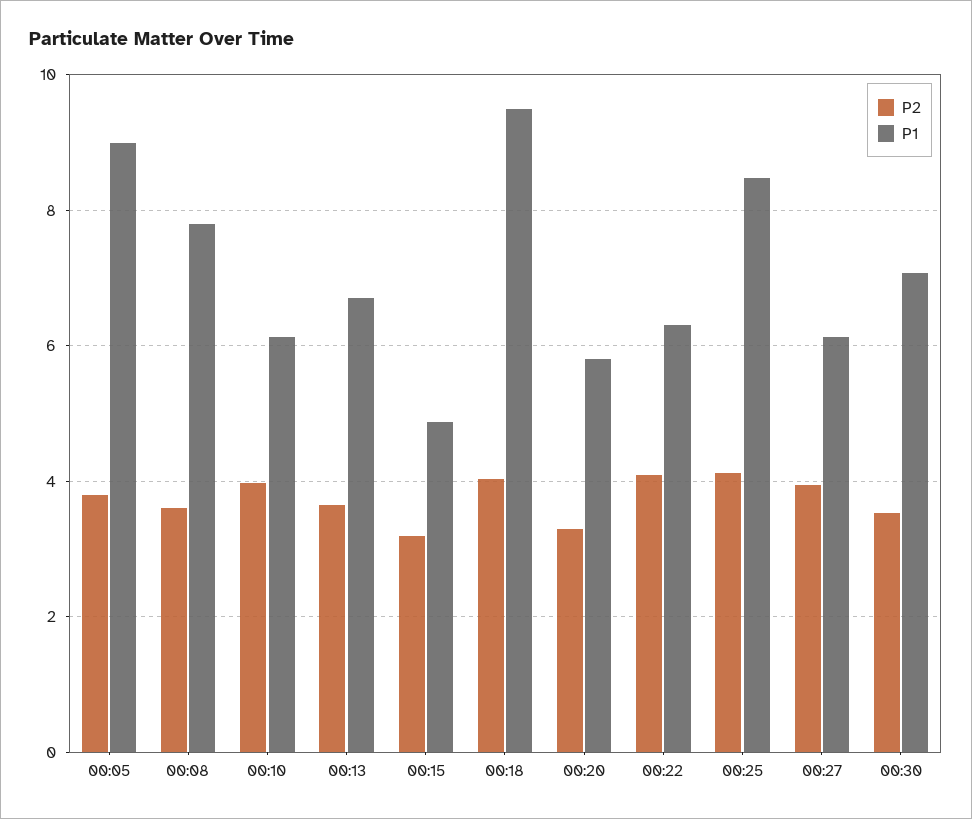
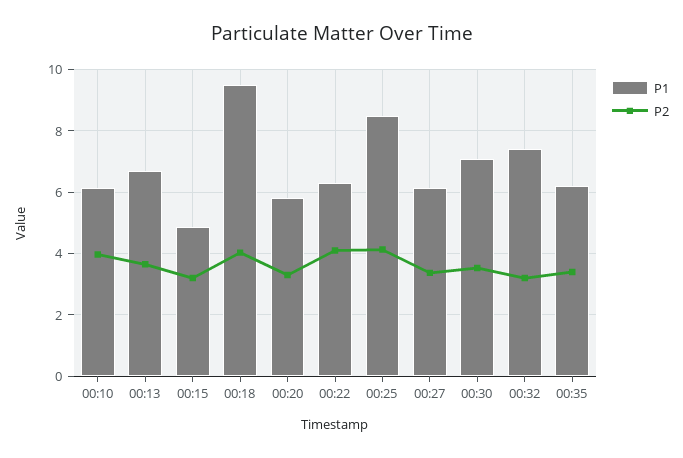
P2, 00:05: 3.8 -> none
P1, 00:05: 9 -> none
P2, 00:08: 3.6 -> none
P1, 00:08: 7.8 -> none
P2, 00:27: 4 -> 3.4
P1, 00:32: none -> 7.4
P2, 00:32: none -> 3.2
P1, 00:35: none -> 6.2
P2, 00:35: none -> 3.4

